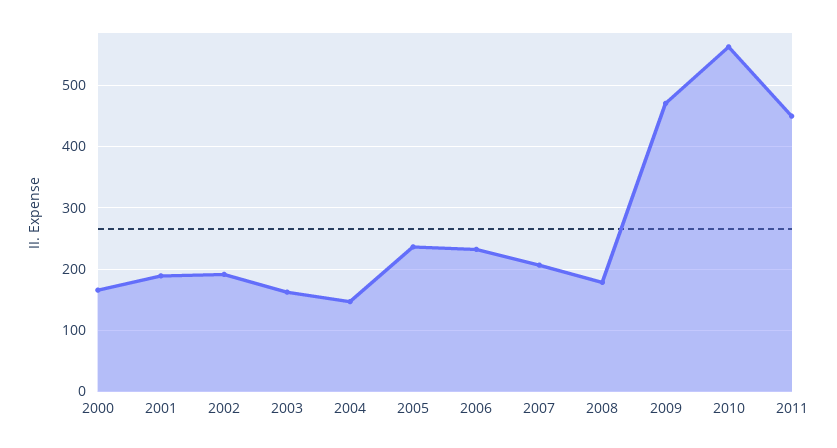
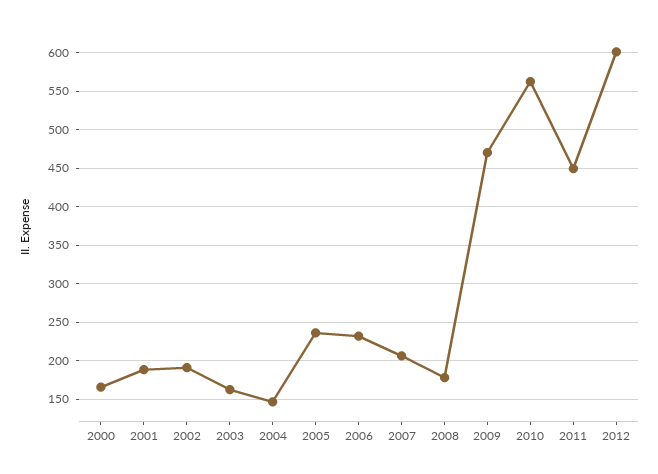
2012: none -> 600

